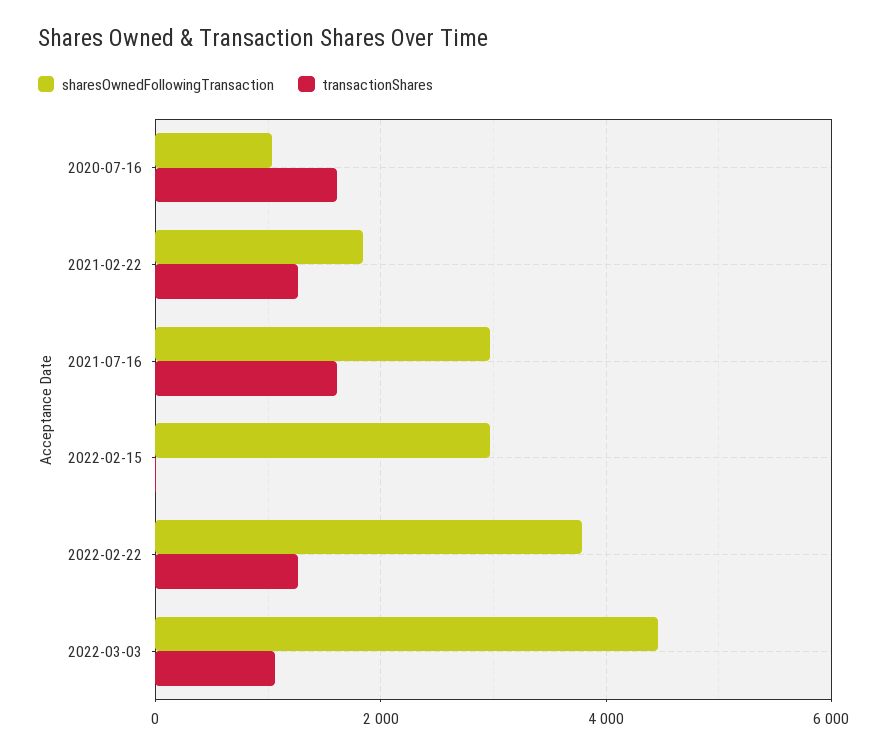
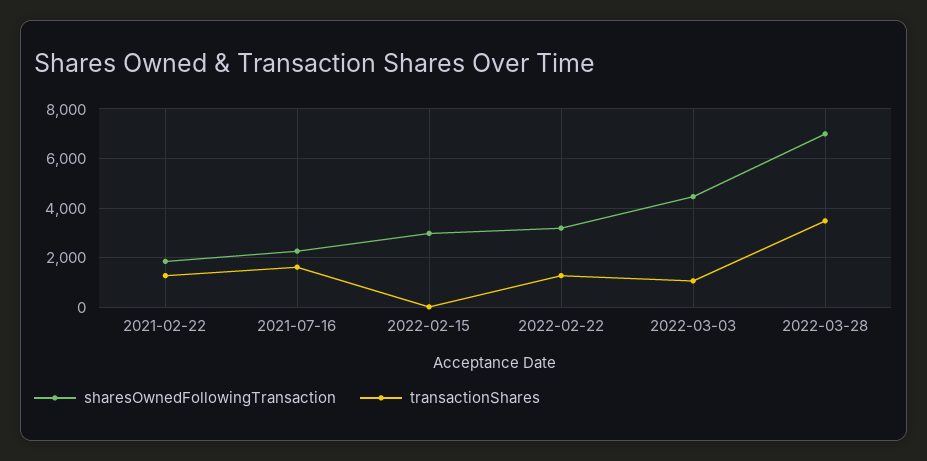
sharesOwnedFollowingTransaction, 2020-07-16: 1000 -> none
transactionShares, 2020-07-16: 1600 -> none
sharesOwnedFollowingTransaction, 2021-07-16: 3000 -> 2250
sharesOwnedFollowingTransaction, 2022-02-22: 3800 -> 3250
sharesOwnedFollowingTransaction, 2022-03-28: none -> 7000
transactionShares, 2022-03-28: none -> 3500

